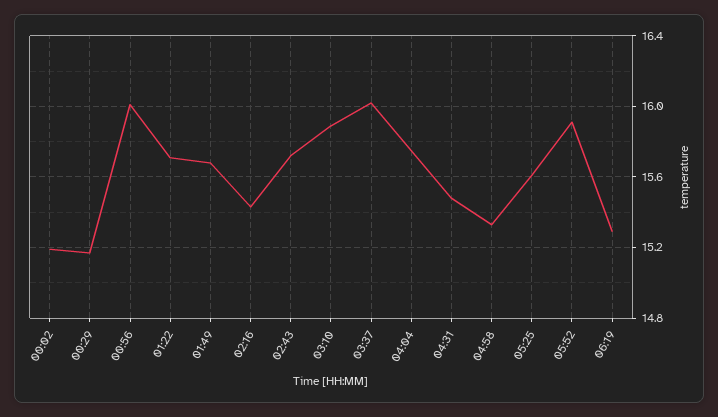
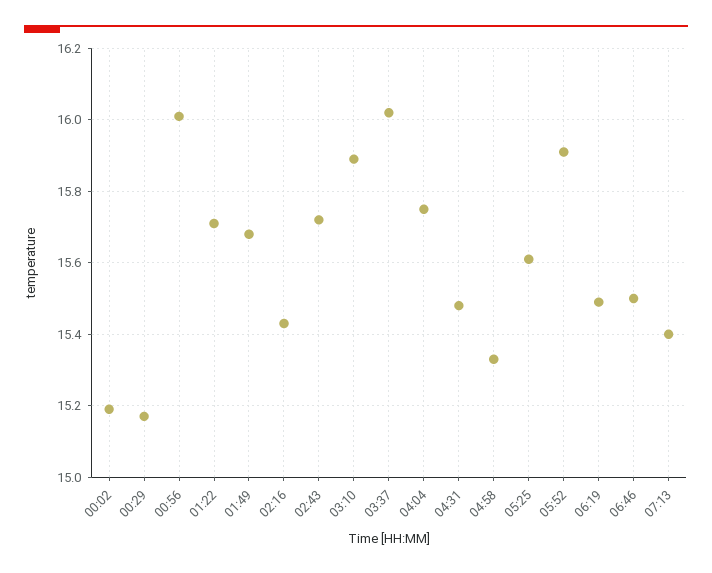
06:19: 15.3 -> 15.5
06:46: none -> 15.5
07:13: none -> 15.4

